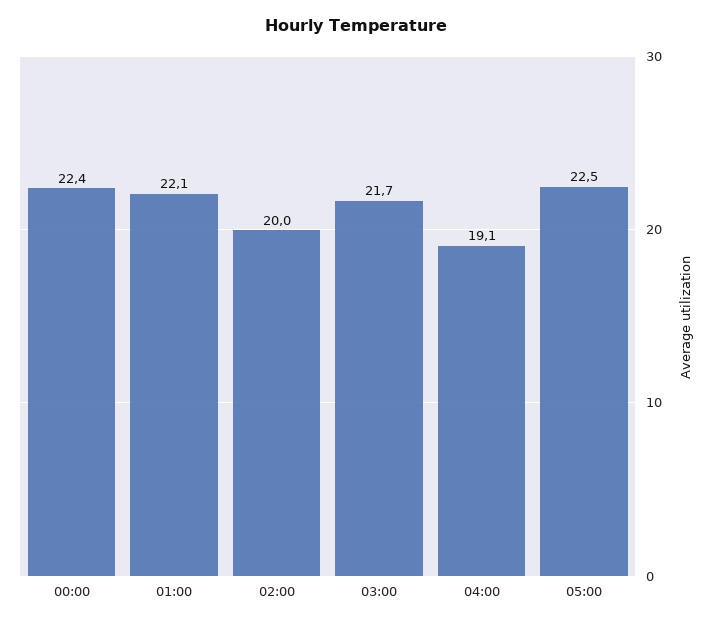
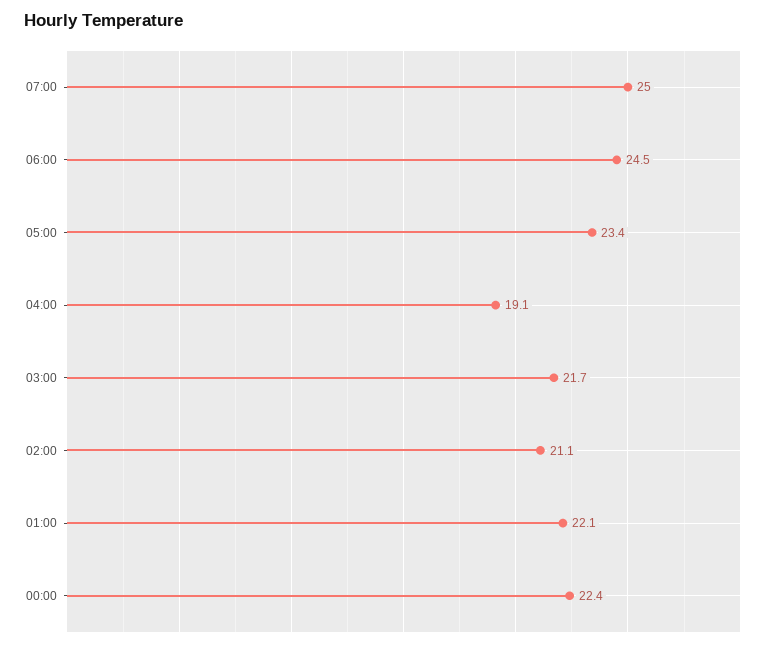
02:00: 20 -> 21.1
05:00: 22.5 -> 23.4
07:00: none -> 25
06:00: none -> 24.5

